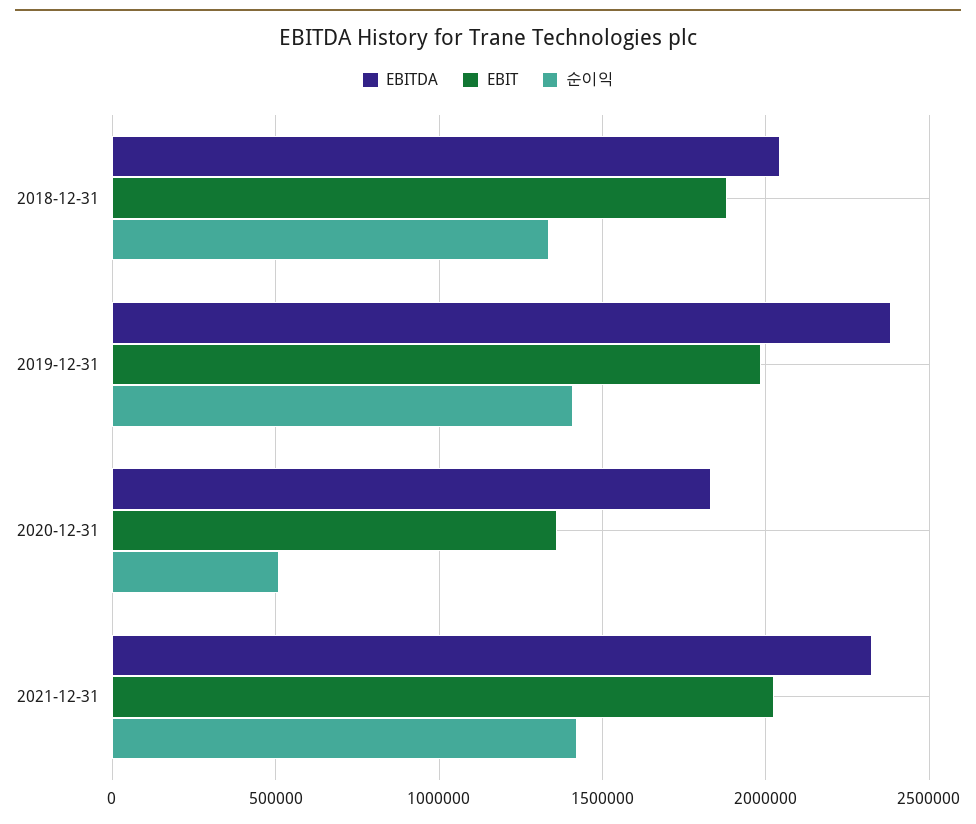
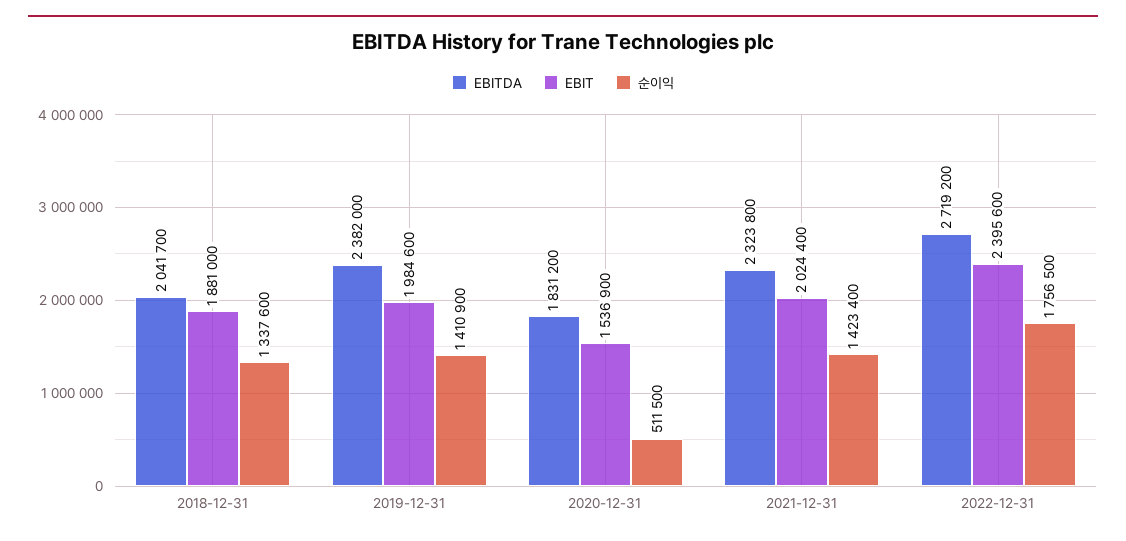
EBIT, 2020-12-31: 1350000 -> 1536900
EBITDA, 2022-12-31: none -> 2719200
EBIT, 2022-12-31: none -> 2395600
순이익, 2022-12-31: none -> 1756500

